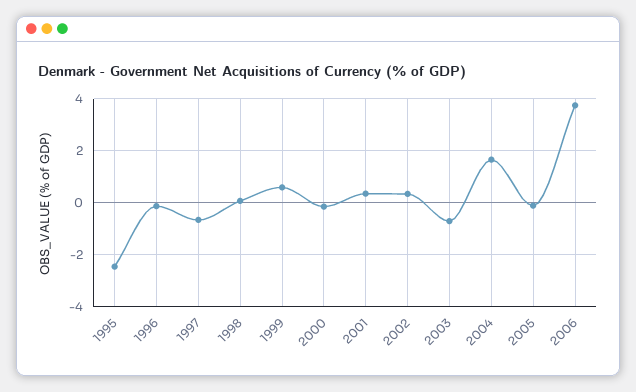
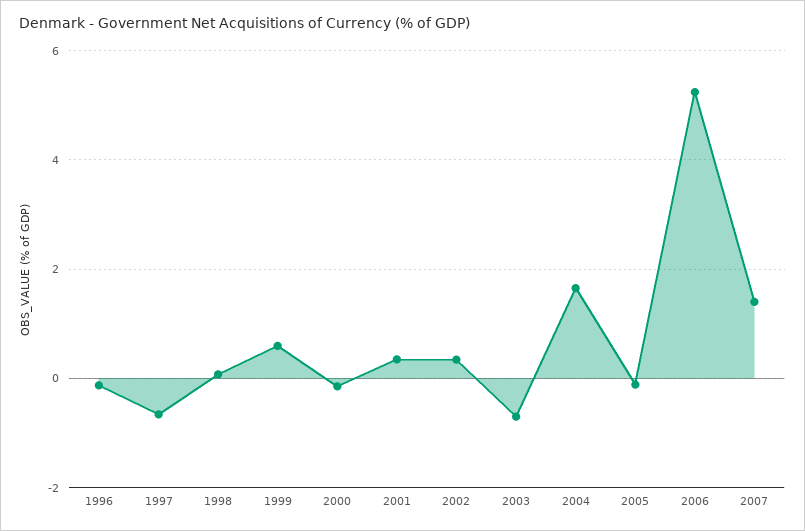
1995: -2.5 -> none
2006: 3.75 -> 5.2
2007: none -> 1.4

